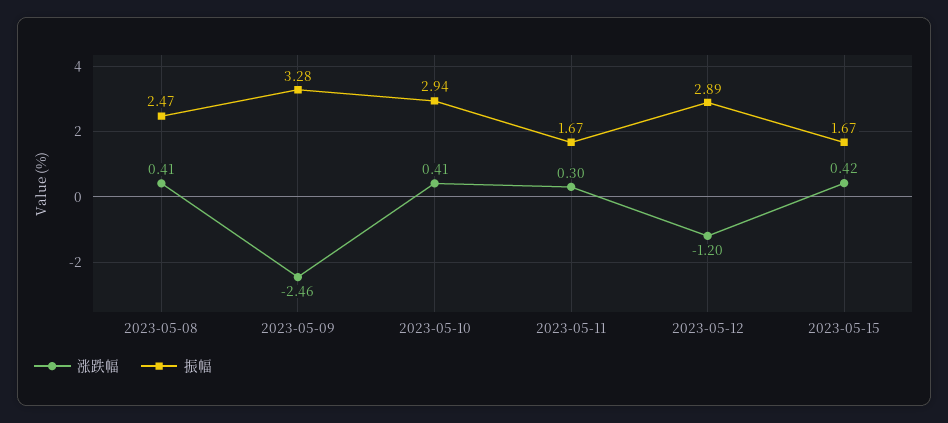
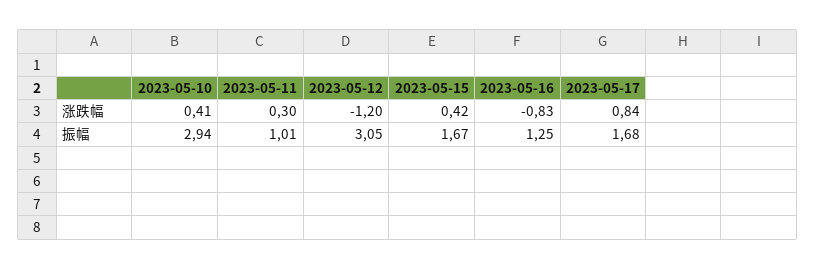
涨跌幅, 2023-05-08: 0.41 -> none
振幅, 2023-05-08: 2.47 -> none
涨跌幅, 2023-05-09: -2.46 -> none
振幅, 2023-05-09: 3.28 -> none
振幅, 2023-05-11: 1.67 -> 1.01
振幅, 2023-05-12: 2.89 -> 3.05
涨跌幅, 2023-05-16: none -> -0.83
涨跌幅, 2023-05-17: none -> 0.84
振幅, 2023-05-16: none -> 1.25
振幅, 2023-05-17: none -> 1.68

